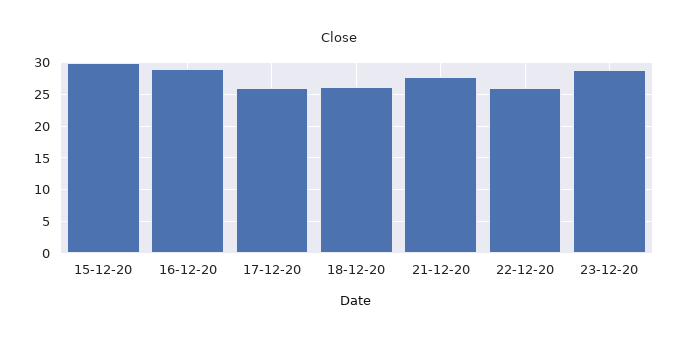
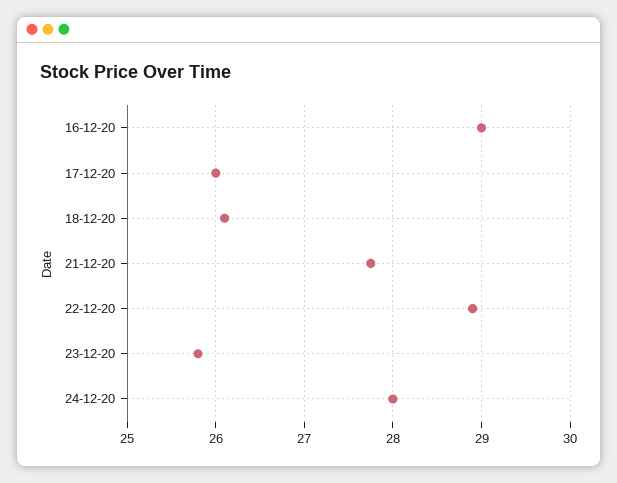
15-12-20: 30 -> none
22-12-20: 26 -> 28.9
23-12-20: 29 -> 25.8
24-12-20: none -> 28

